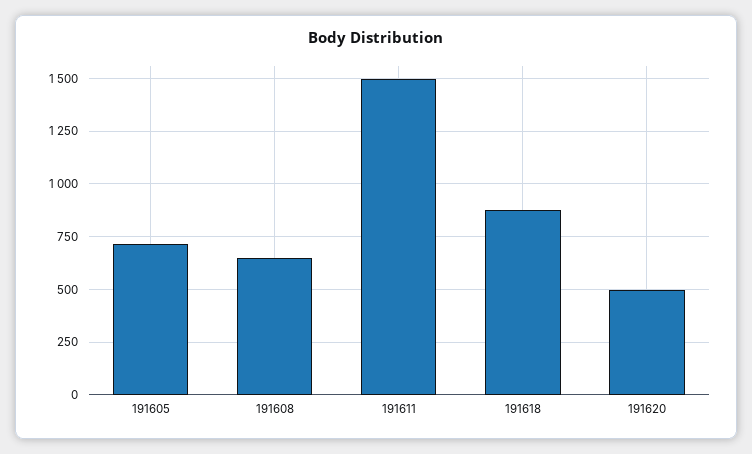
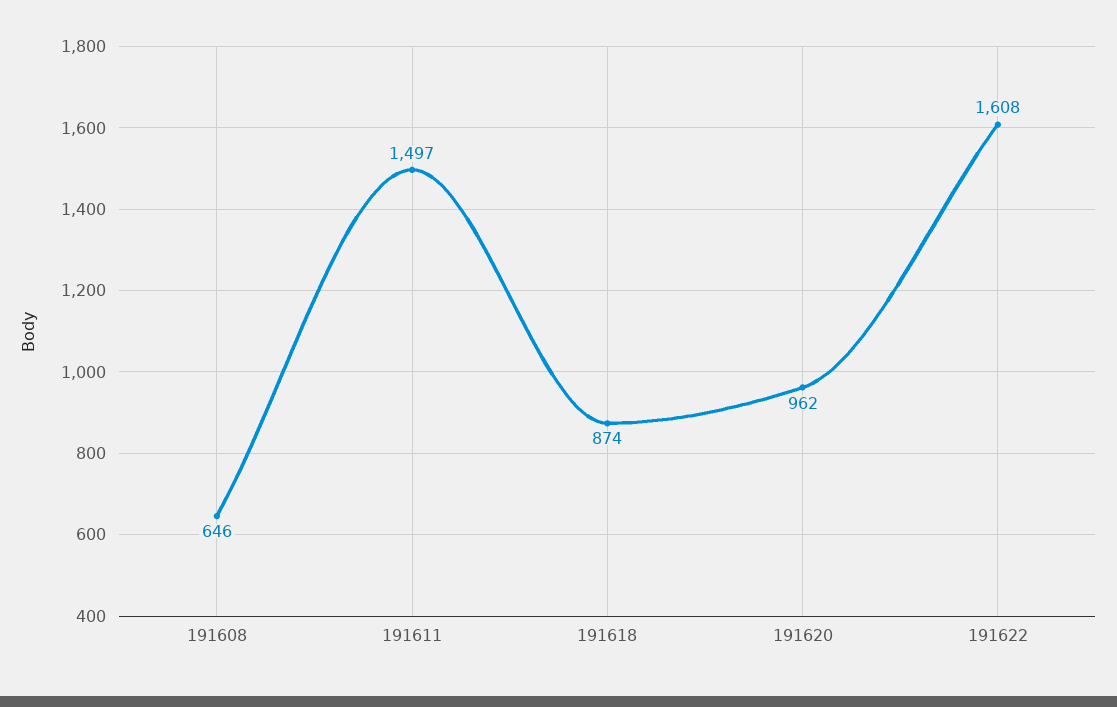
191605: 700 -> none
191620: 500 -> 962
191622: none -> 1608

